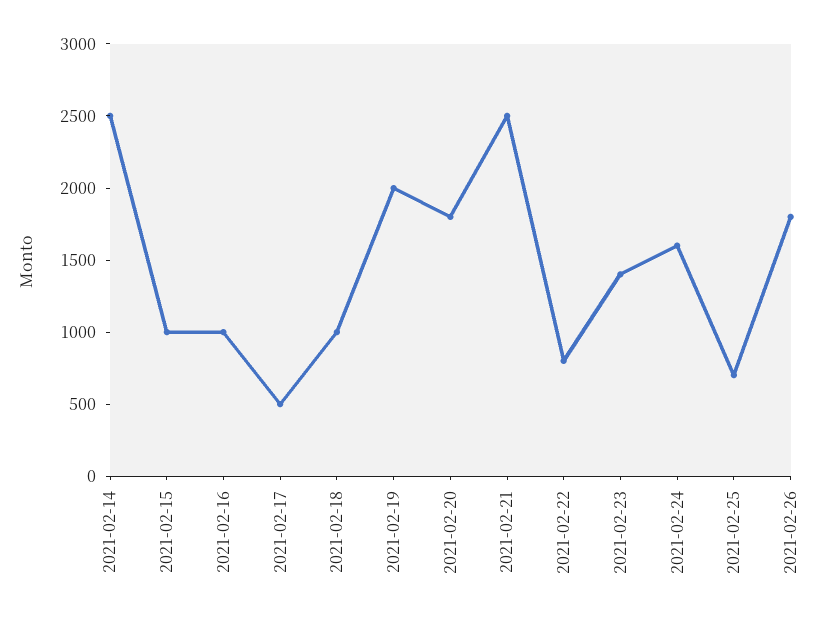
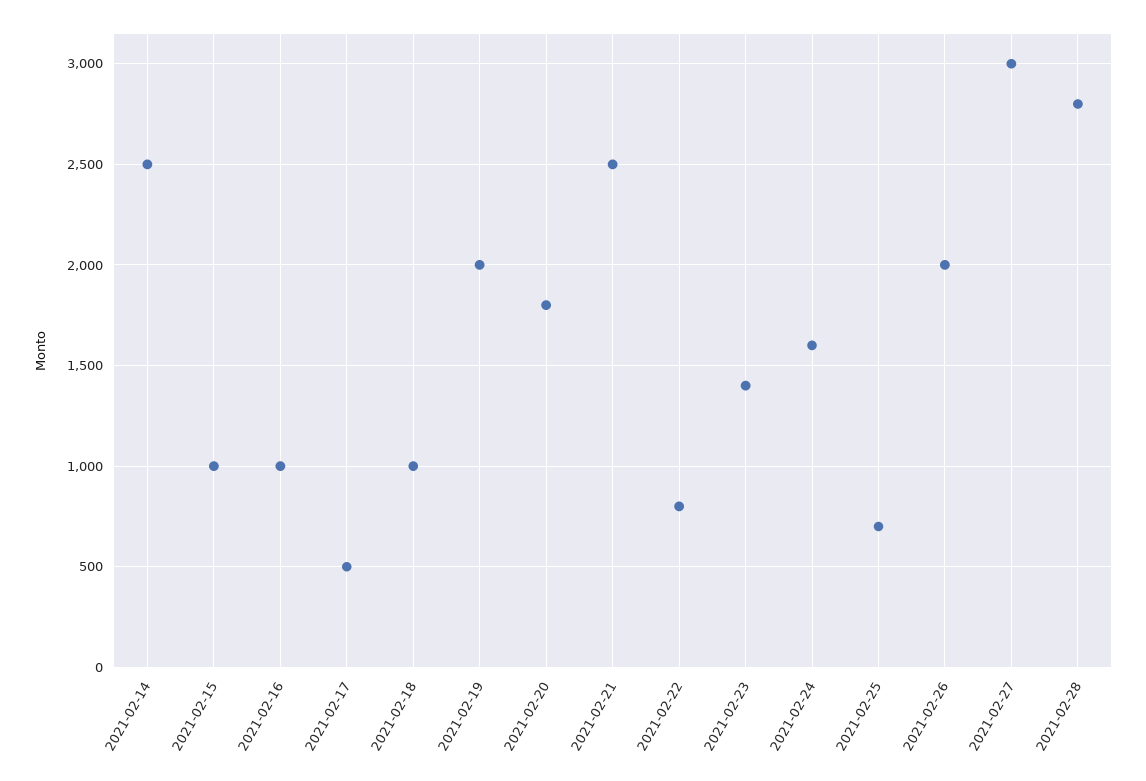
2021-02-26: 1800 -> 2000
2021-02-27: none -> 3000
2021-02-28: none -> 2800

